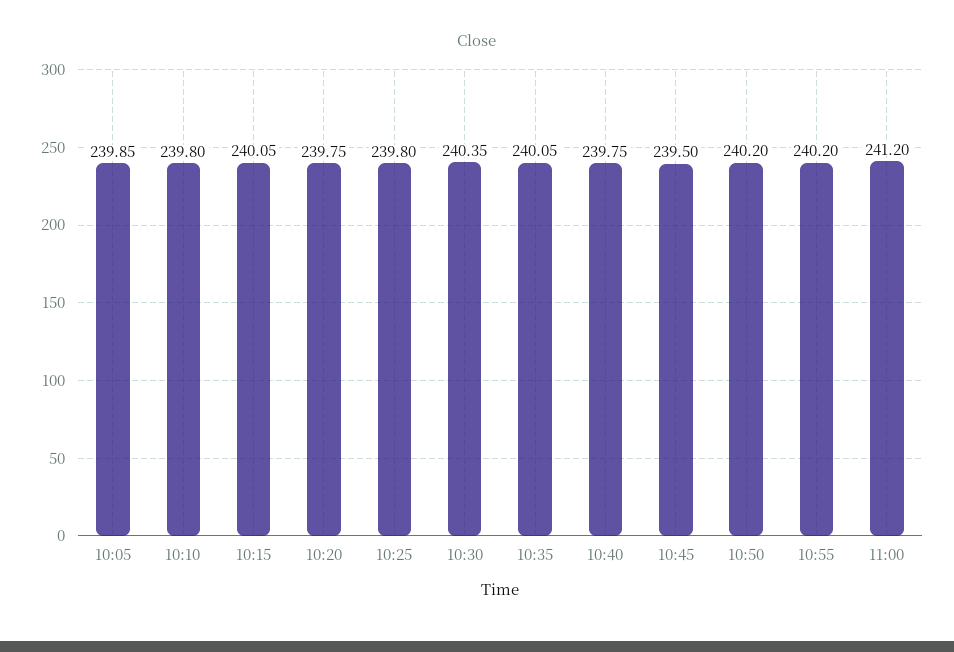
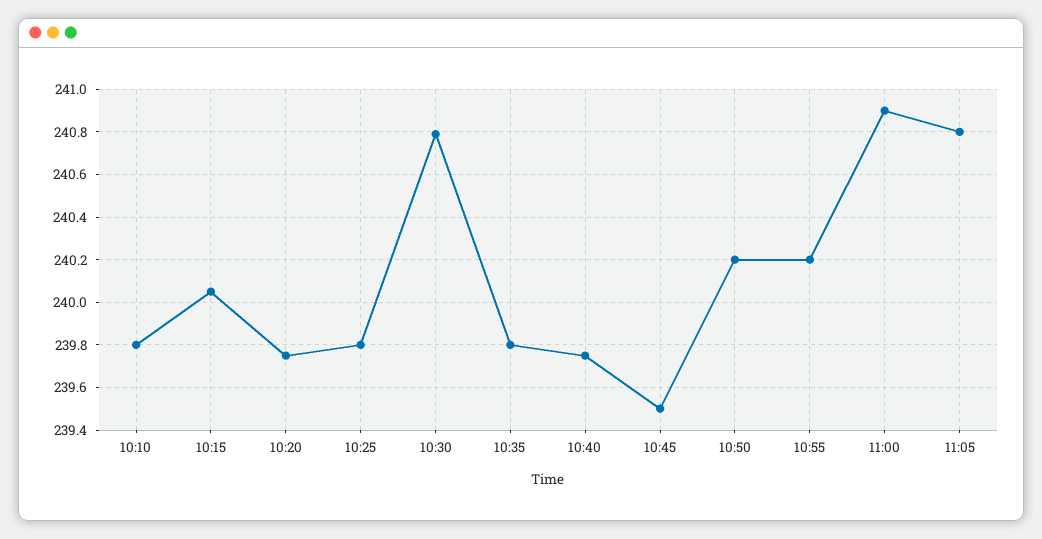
10:05: 239.85 -> none
10:30: 240.35 -> 240.8
10:35: 240.05 -> 239.8
11:00: 241.2 -> 240.9
11:05: none -> 240.8

